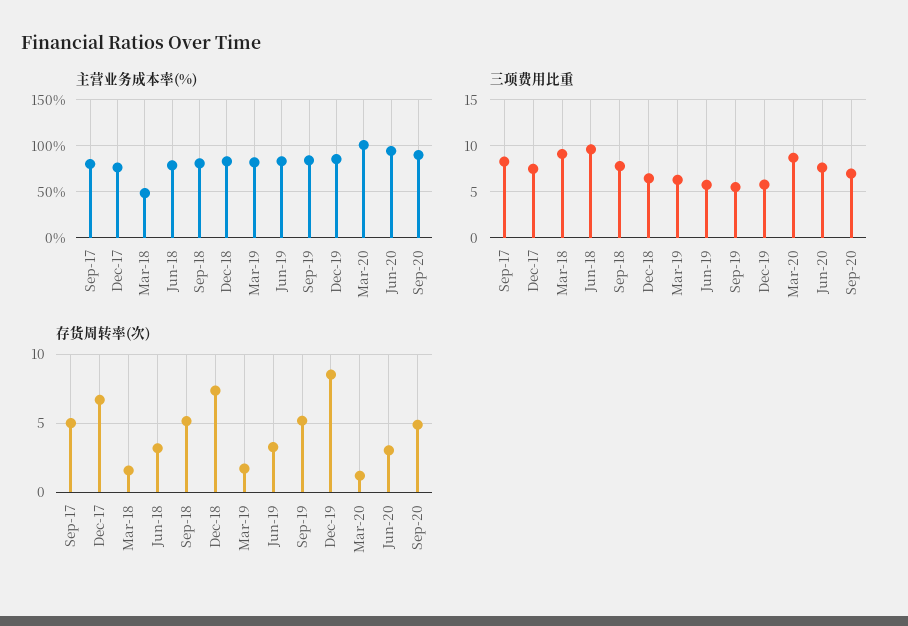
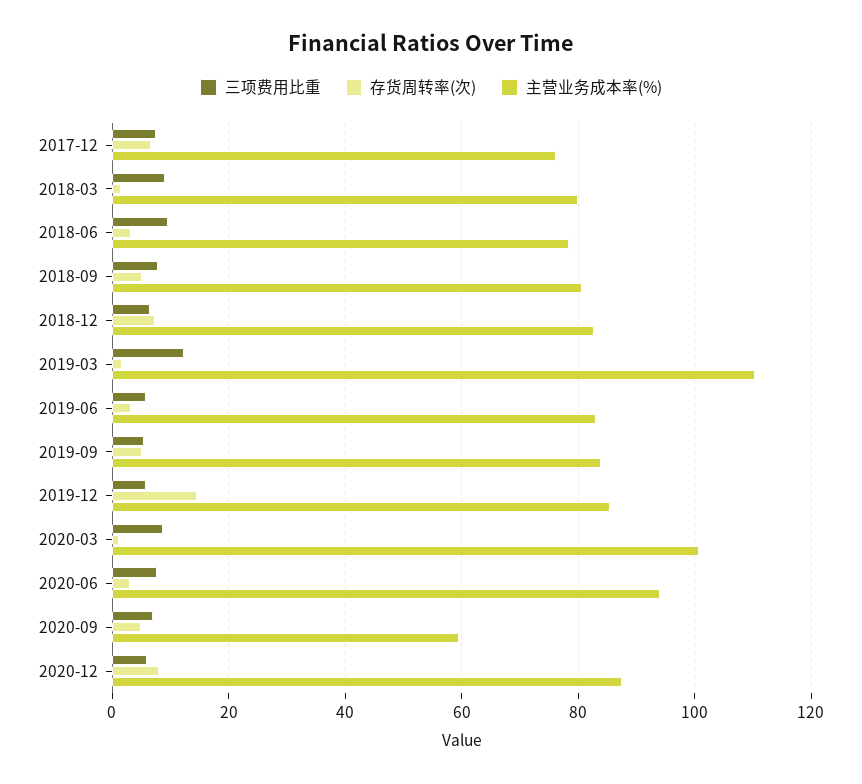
主营业务成本率(%), Sep-17: 80 -> none
主营业务成本率(%), Mar-18: 50 -> 80
主营业务成本率(%), Mar-19: 80 -> 110
主营业务成本率(%), Sep-20: 90 -> 60
三项费用比重, Sep-17: 8 -> none
三项费用比重, Mar-19: 6 -> 12
存货周转率(次), Sep-17: 5 -> none
存货周转率(次), Dec-19: 8.5 -> 14
三项费用比重, 2020-12: none -> 6
存货周转率(次), 2020-12: none -> 8
主营业务成本率(%), 2020-12: none -> 88

